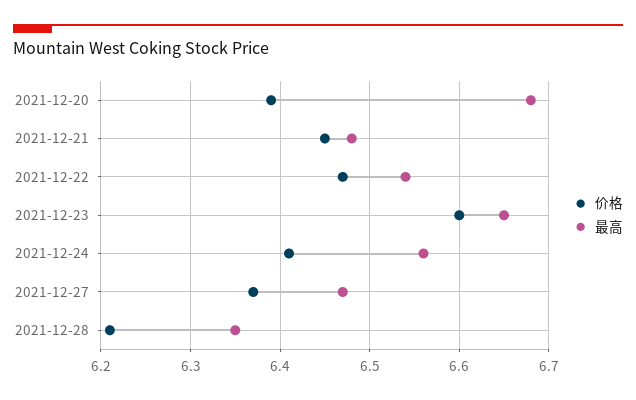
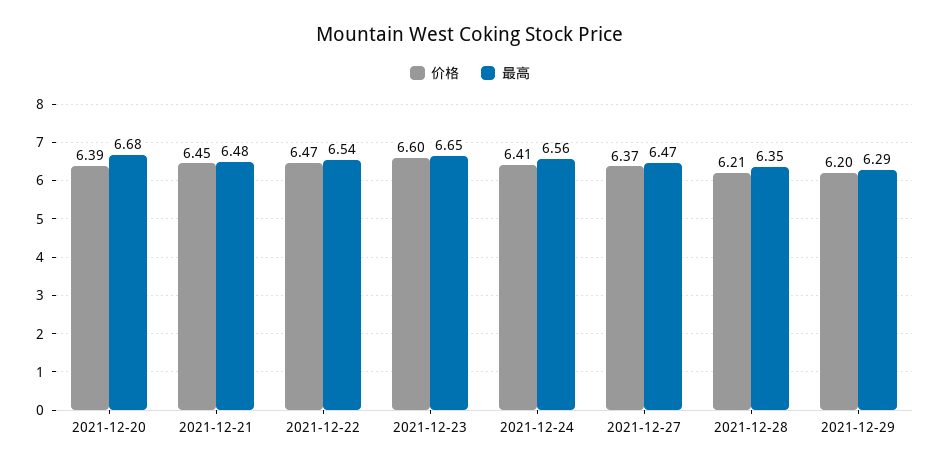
价格, 2021-12-29: none -> 6.2
最高, 2021-12-29: none -> 6.29

